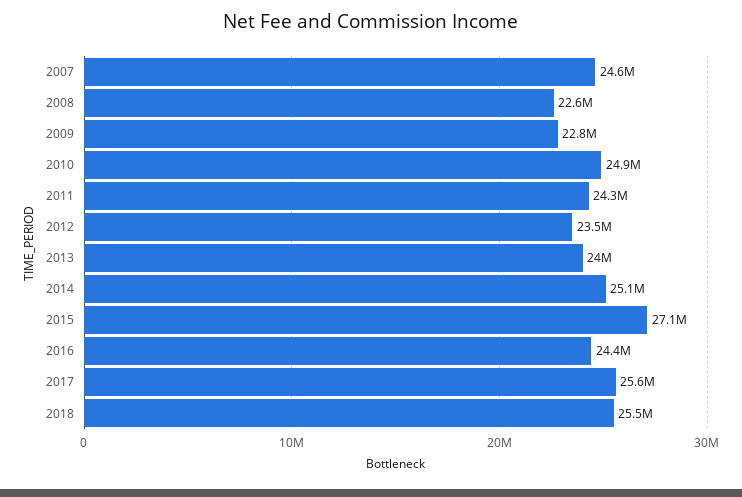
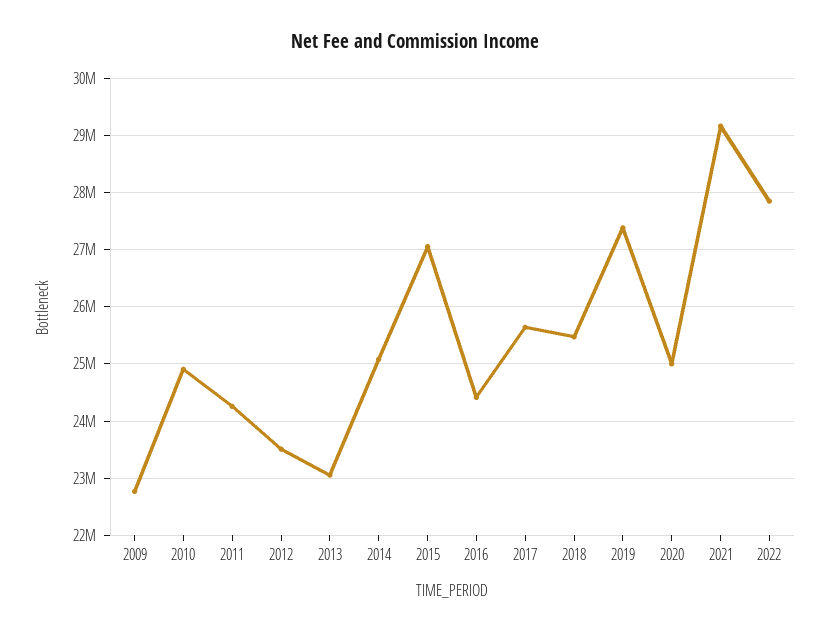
2007: 24600000 -> none
2008: 22600000 -> none
2013: 24000000 -> 23000000
2019: none -> 27400000
2020: none -> 25000000
2021: none -> 29200000
2022: none -> 27800000

